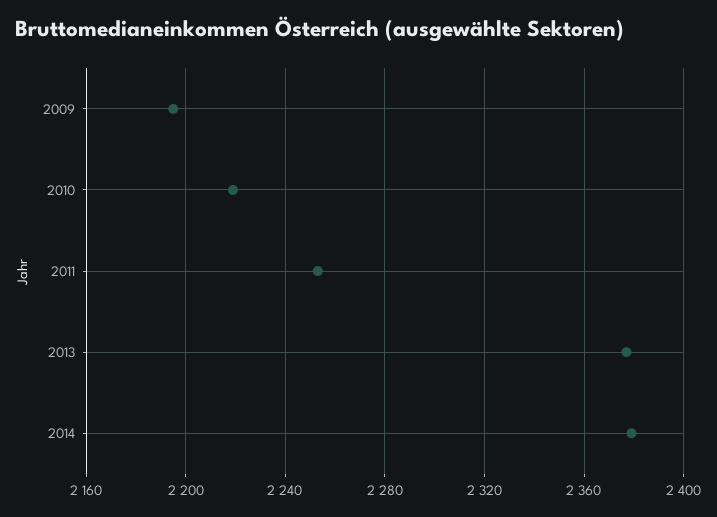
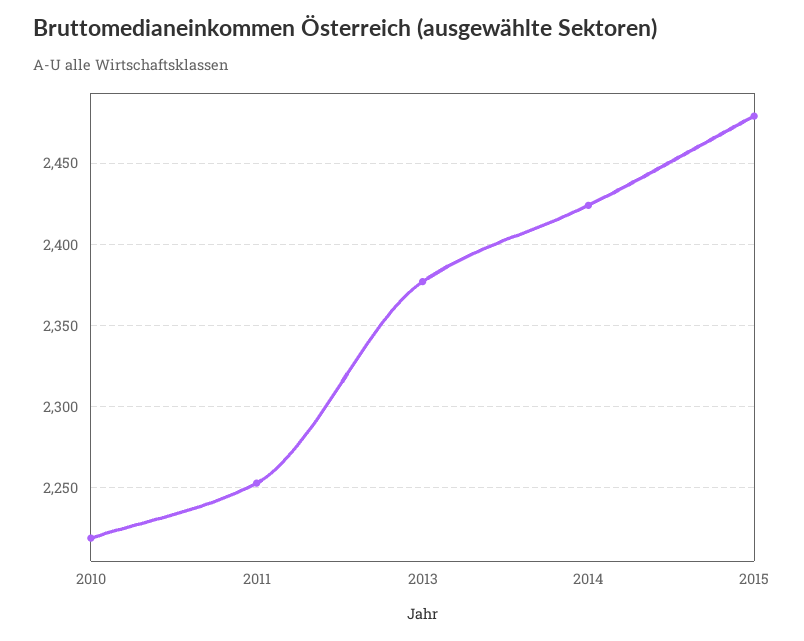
2009: 2195 -> none
2014: 2380 -> 2425
2015: none -> 2480

